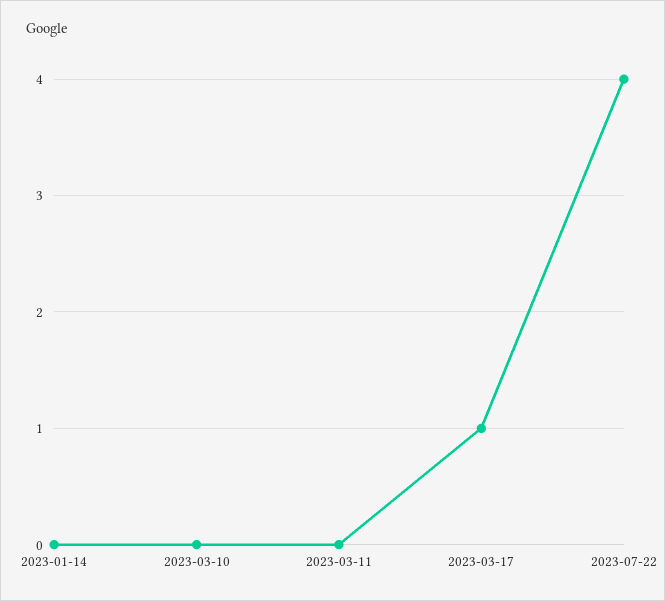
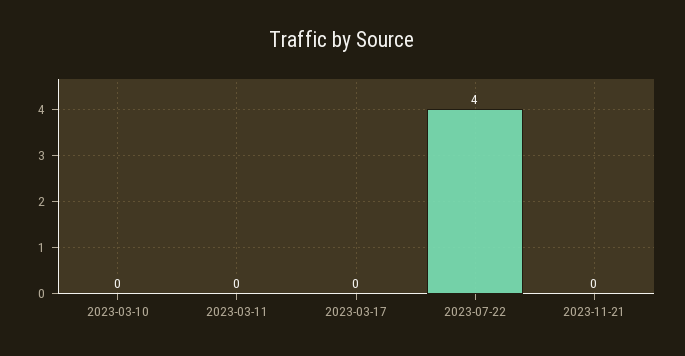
2023-01-14: 0 -> none
2023-03-17: 1 -> 0
2023-11-21: none -> 0

